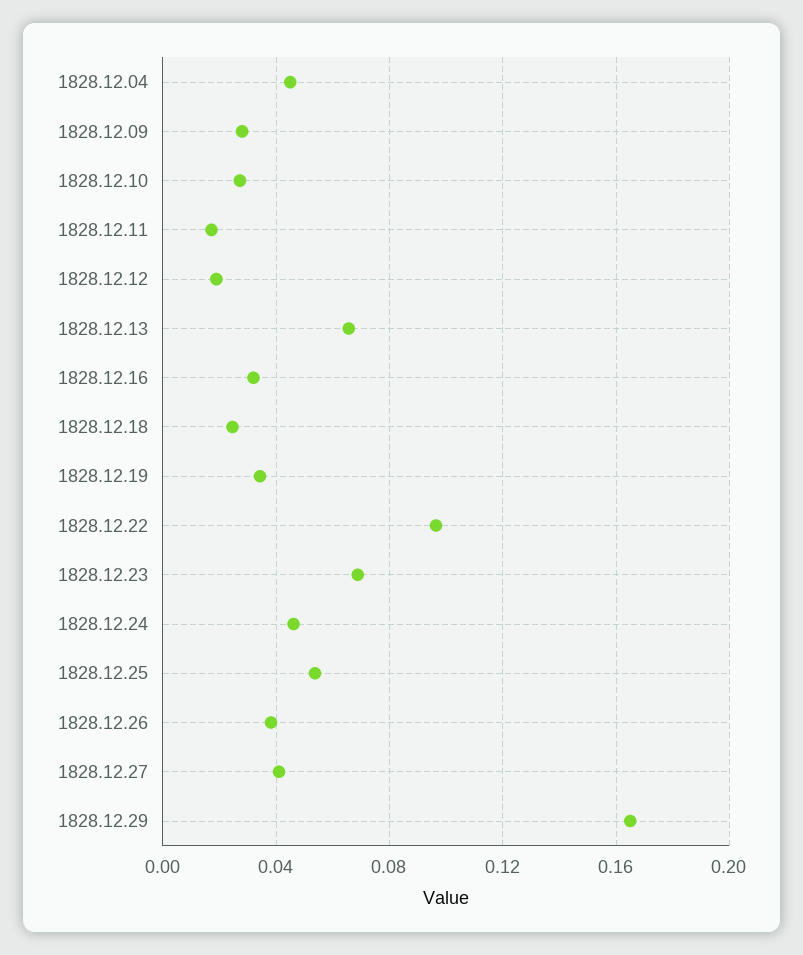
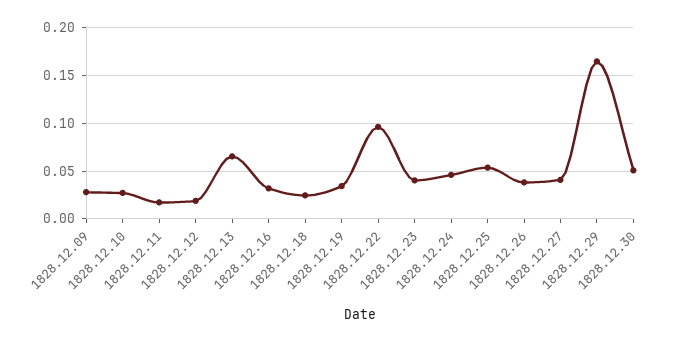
1828.12.04: 0.045 -> none
1828.12.23: 0.07 -> 0.04
1828.12.30: none -> 0.05

